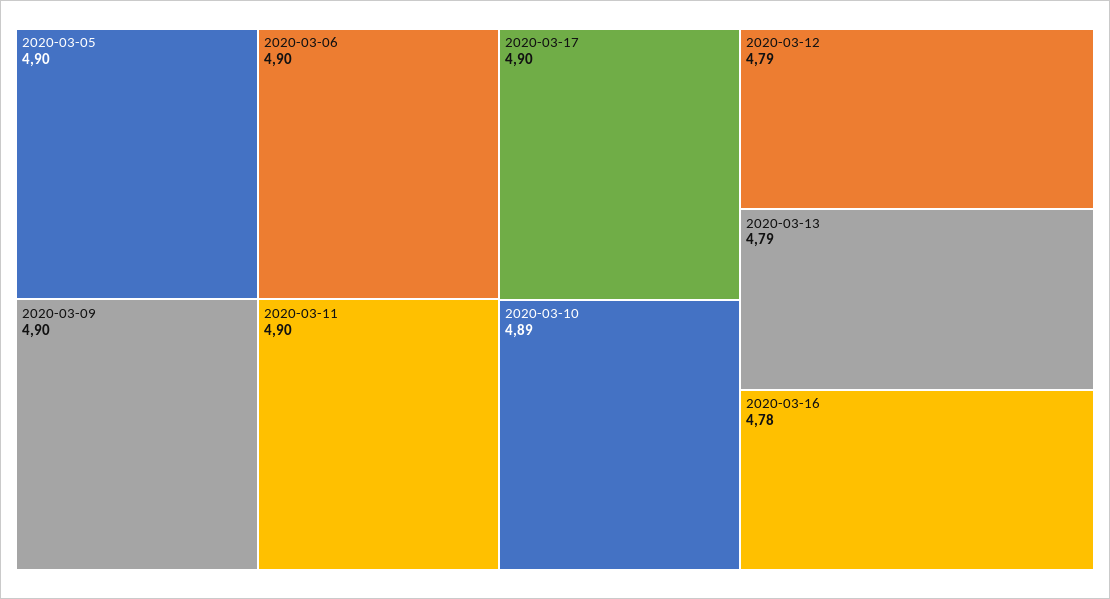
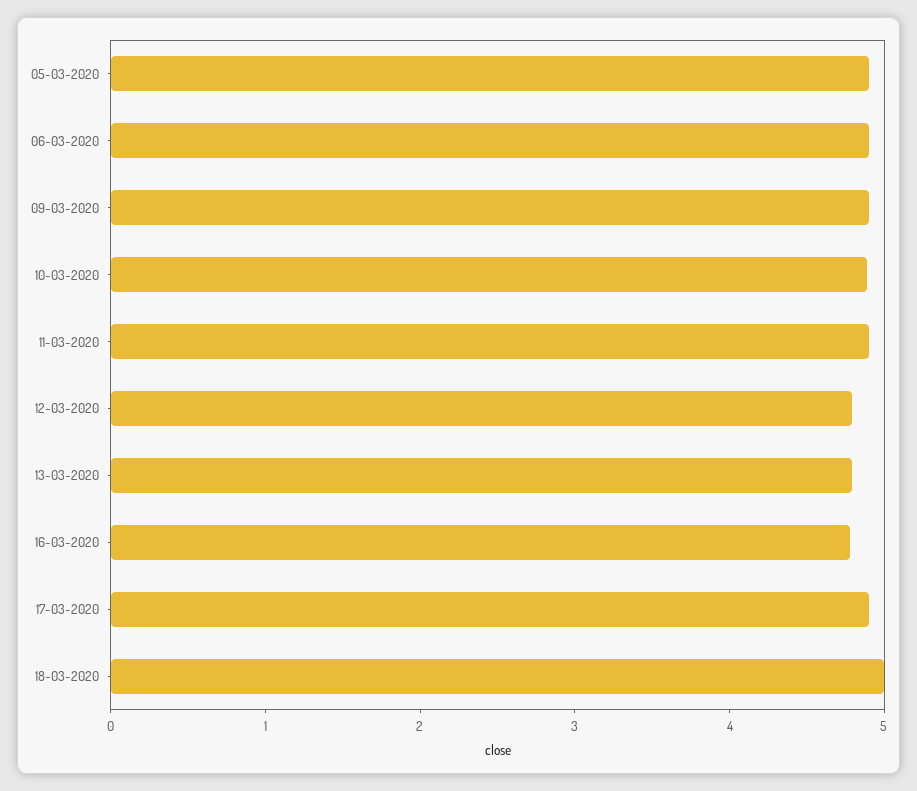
18-03-2020: none -> 5

